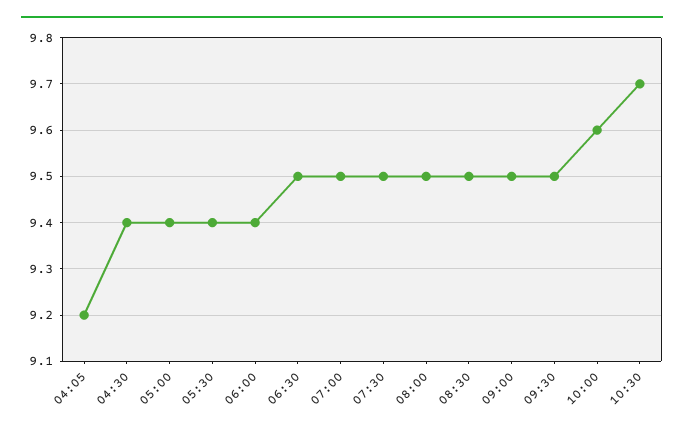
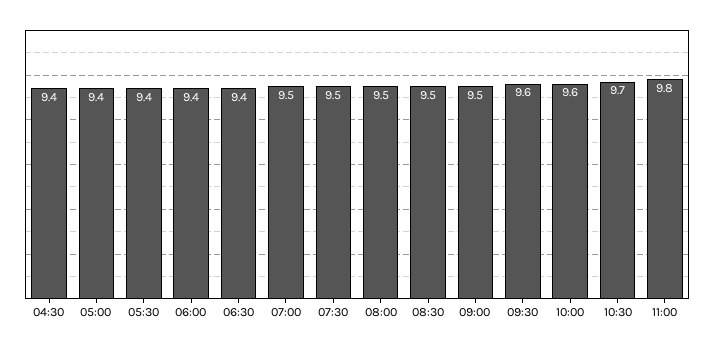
04:05: 9.2 -> none
06:30: 9.5 -> 9.4
09:30: 9.5 -> 9.6
11:00: none -> 9.8

